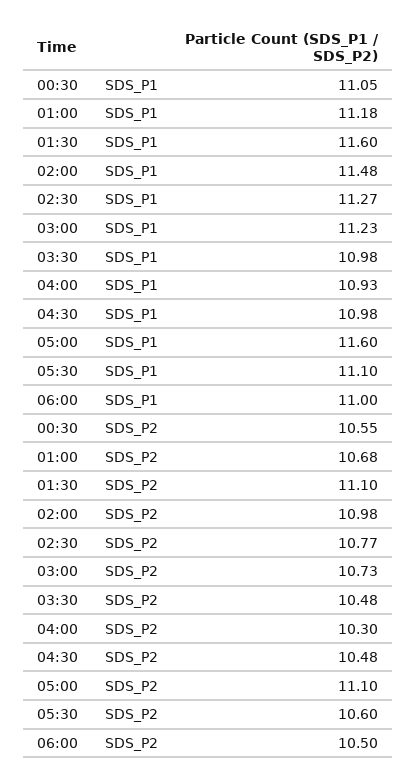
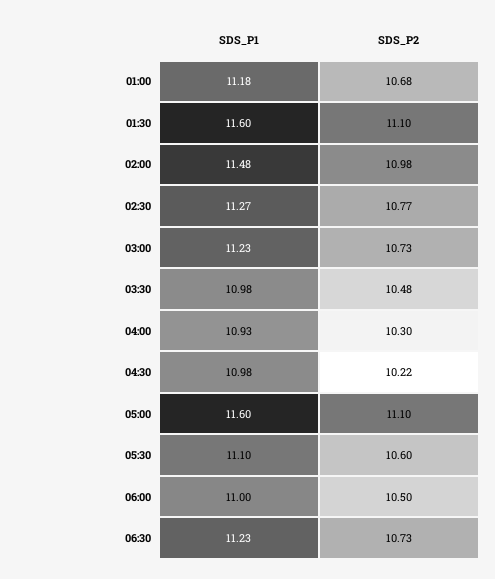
00:30, SDS_P1: 11.05 -> none
00:30, SDS_P2: 10.55 -> none
04:30, SDS_P2: 10.48 -> 10.22
06:30, SDS_P1: none -> 11.23
06:30, SDS_P2: none -> 10.73

